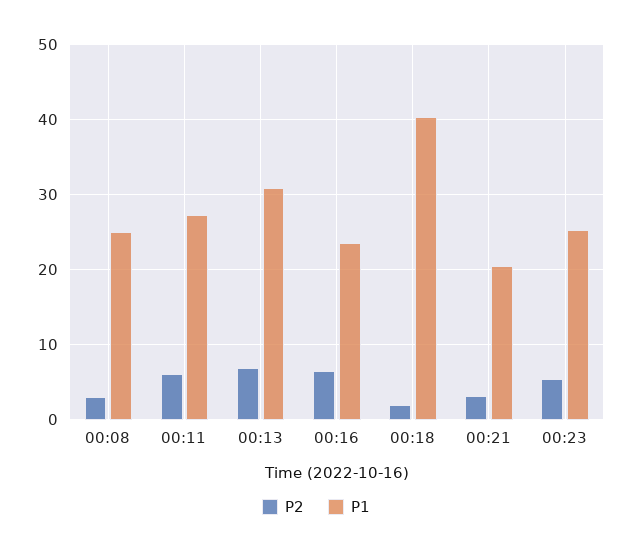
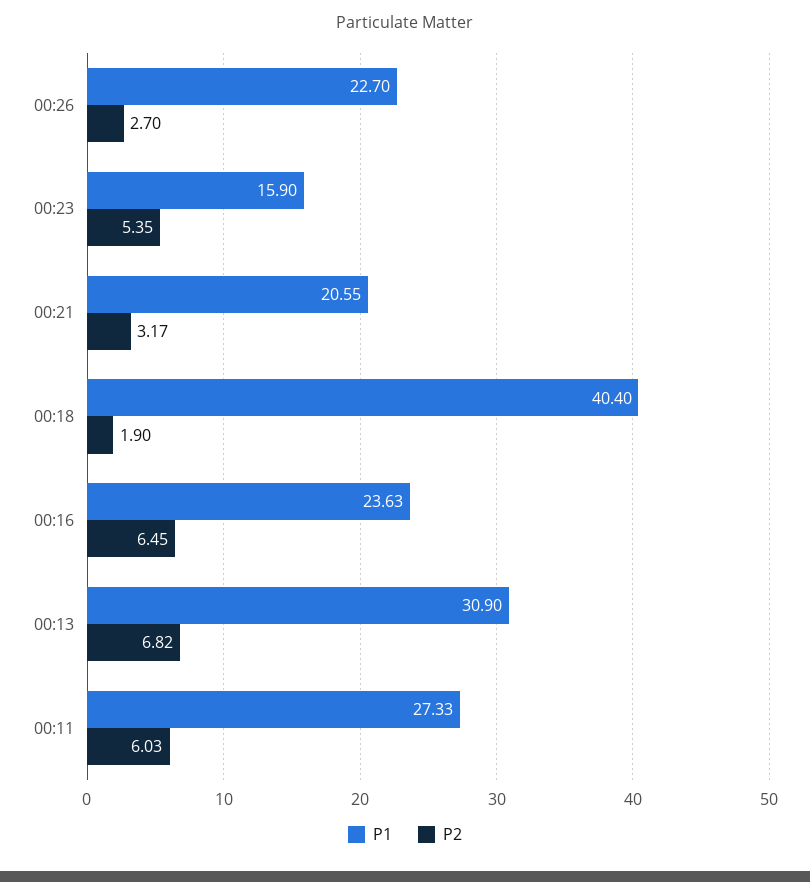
P2, 00:08: 3 -> none
P1, 00:08: 25 -> none
P1, 00:23: 25 -> 15.9
P1, 00:26: none -> 22.7
P2, 00:26: none -> 2.7

